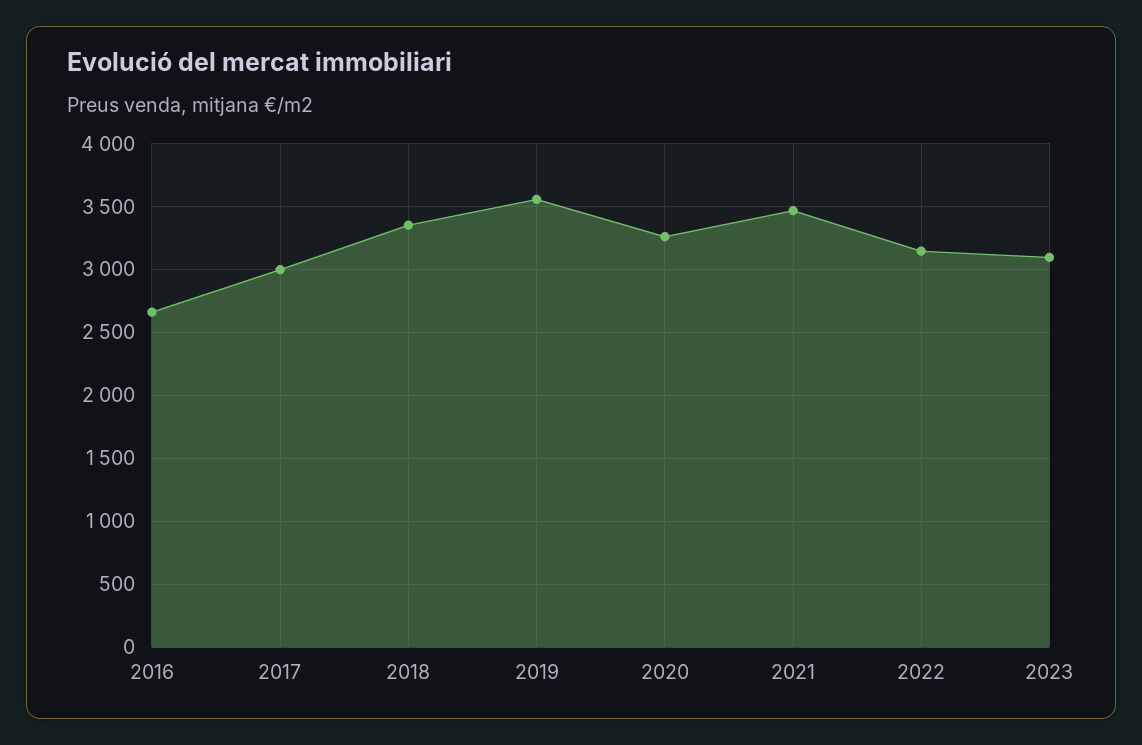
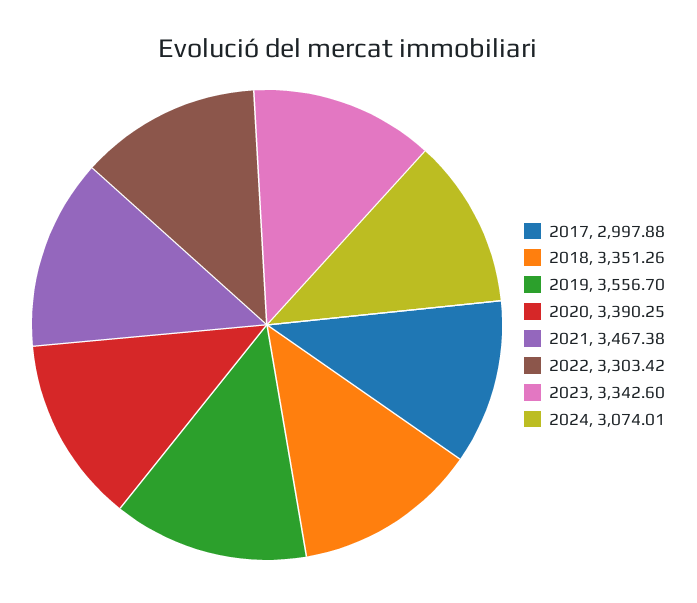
2016: 2650 -> none
2020: 3250 -> 3390.25
2022: 3150 -> 3303.42
2023: 3100 -> 3342.6
2024: none -> 3074.01

